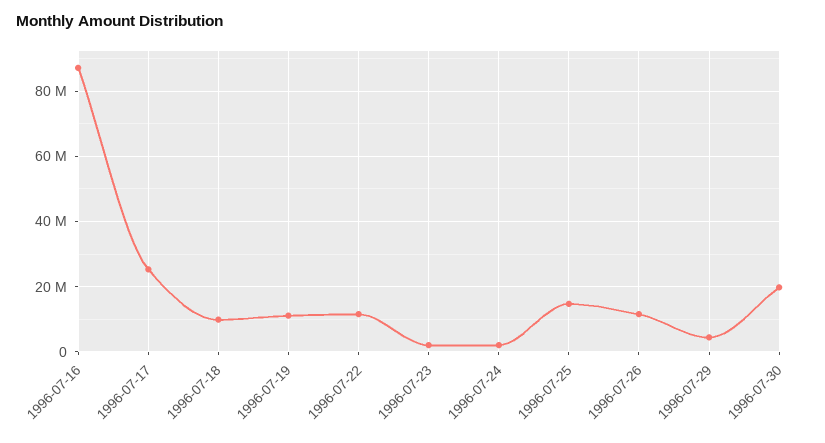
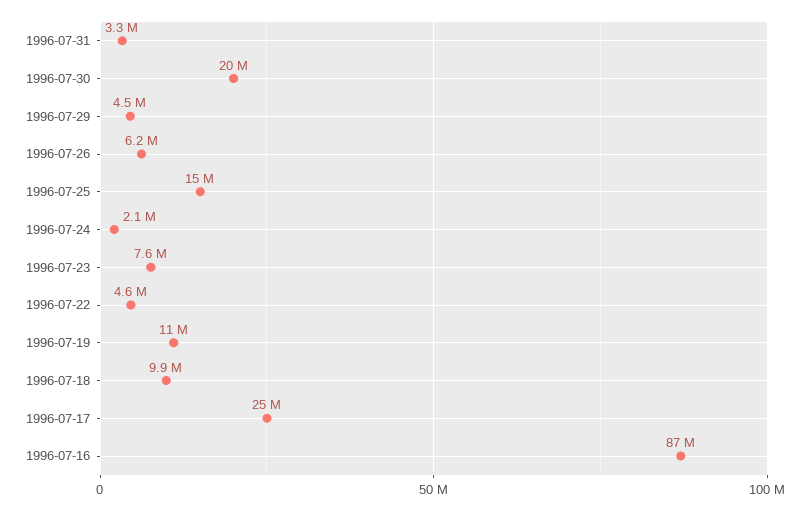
1996-07-22: 12000000 -> 4600000
1996-07-23: 2000000 -> 7600000
1996-07-26: 12000000 -> 6200000
1996-07-31: none -> 3300000

